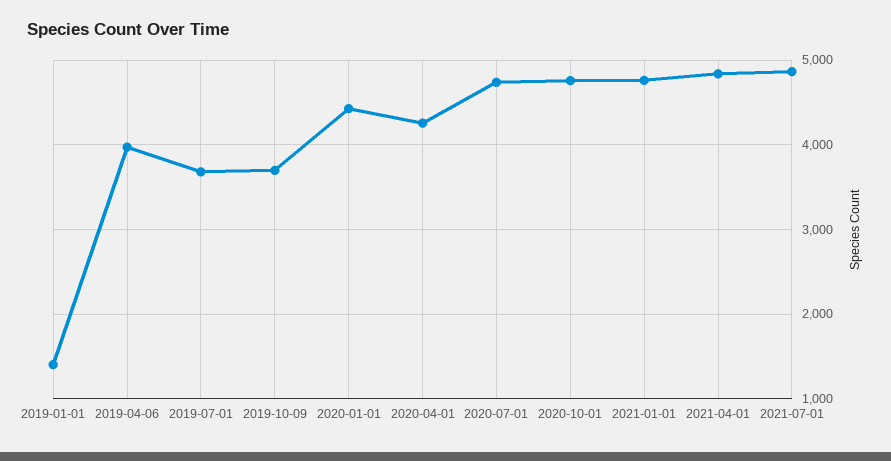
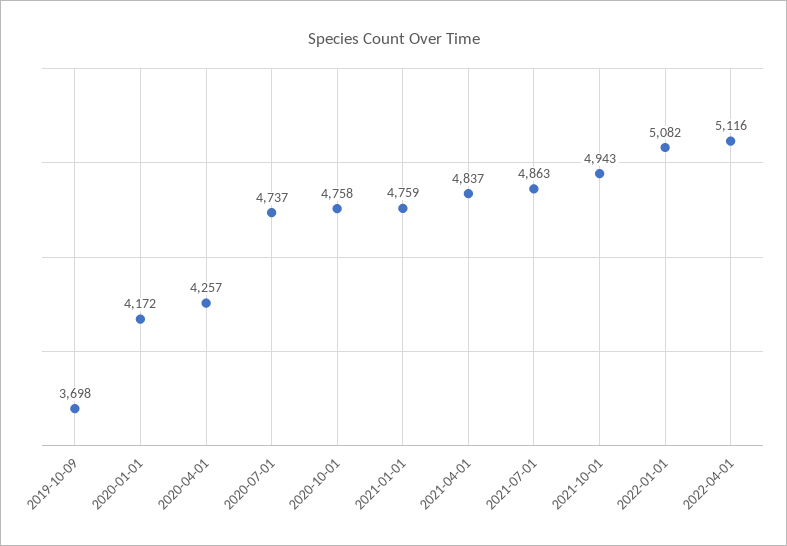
2019-01-01: 1400 -> none
2019-04-06: 4000 -> none
2019-07-01: 3700 -> none
2020-01-01: 4400 -> 4172
2021-10-01: none -> 4943
2022-01-01: none -> 5082
2022-04-01: none -> 5116

